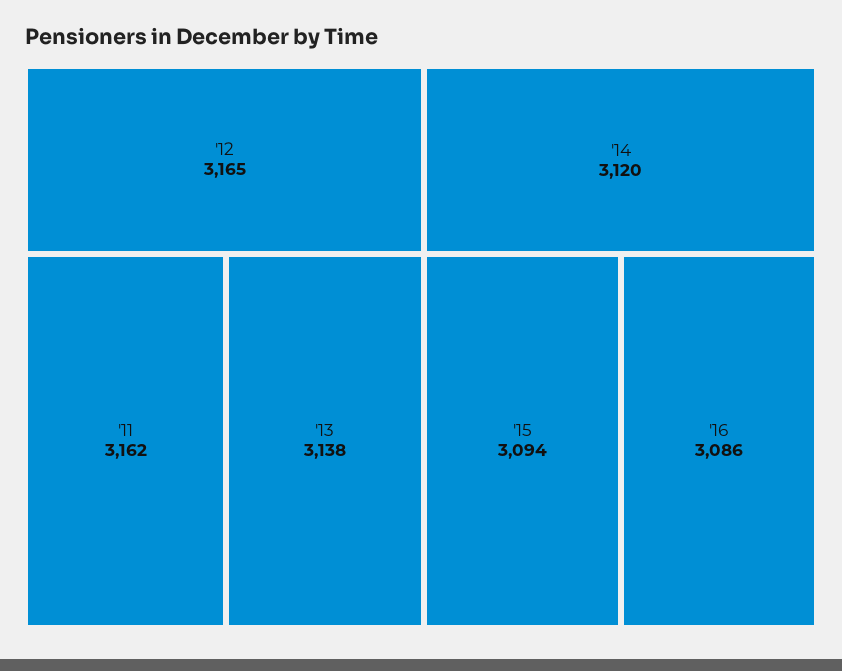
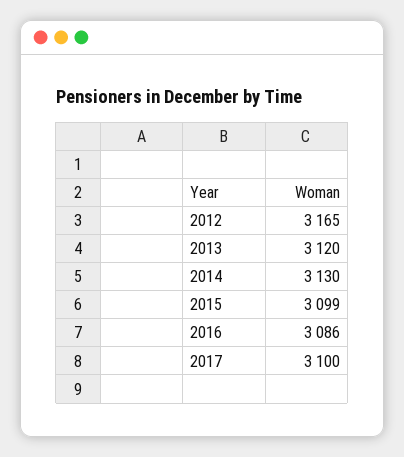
'11: 3162 -> none
'13: 3138 -> 3120
'14: 3120 -> 3130
'15: 3094 -> 3099
2017: none -> 3100

